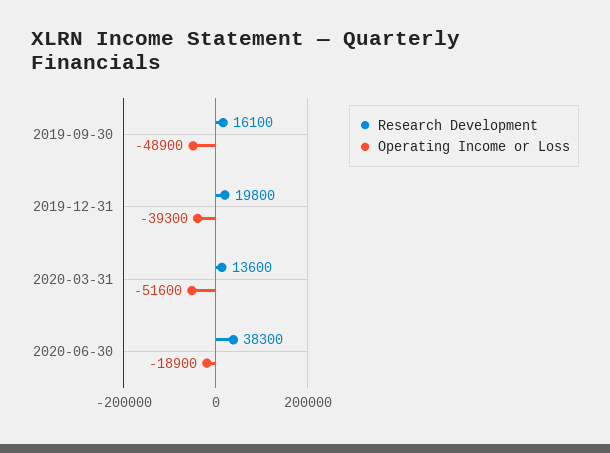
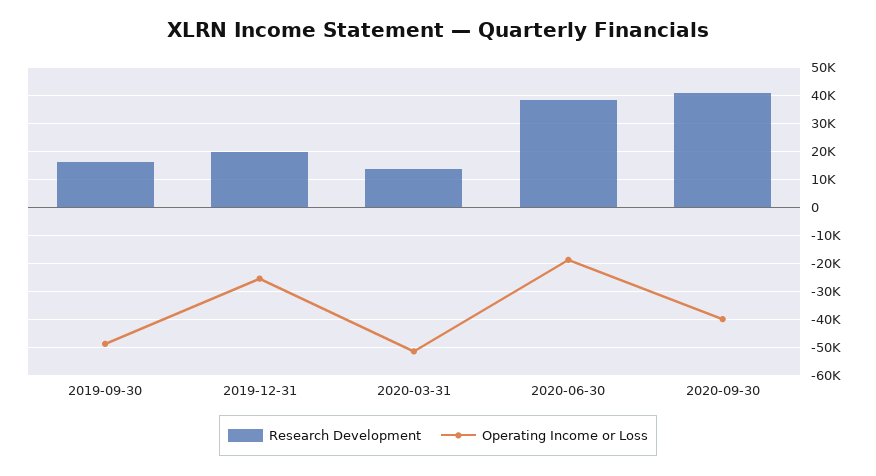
Operating Income or Loss, 2019-12-31: -39300 -> -25000
Research Development, 2020-09-30: none -> 40000
Operating Income or Loss, 2020-09-30: none -> -40000

